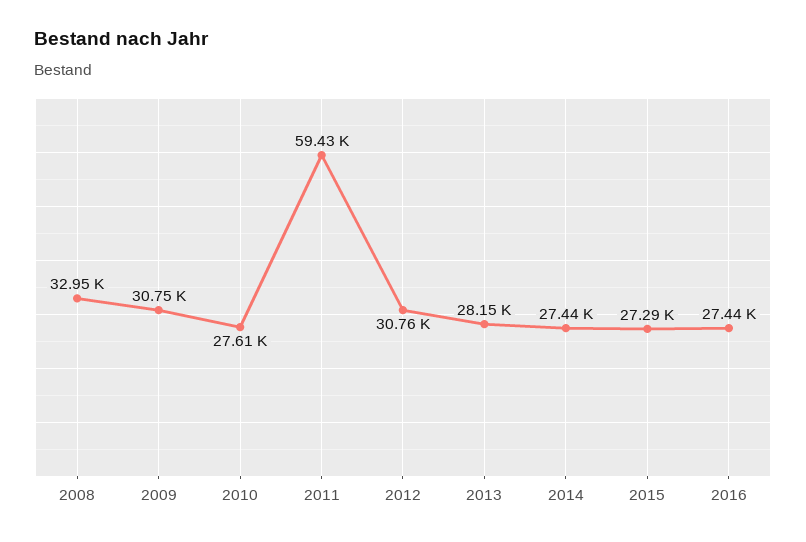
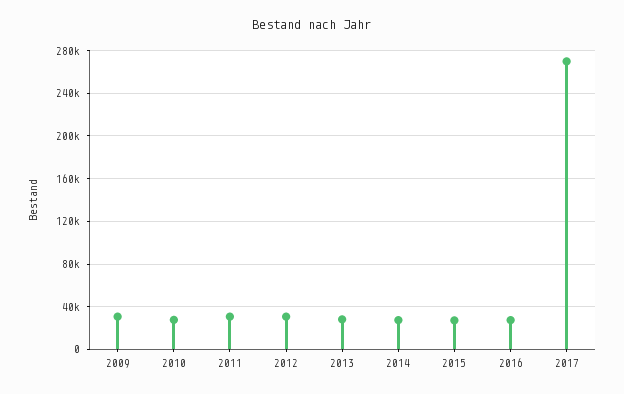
2008: 32950 -> none
2011: 59430 -> 30000
2017: none -> 270000

